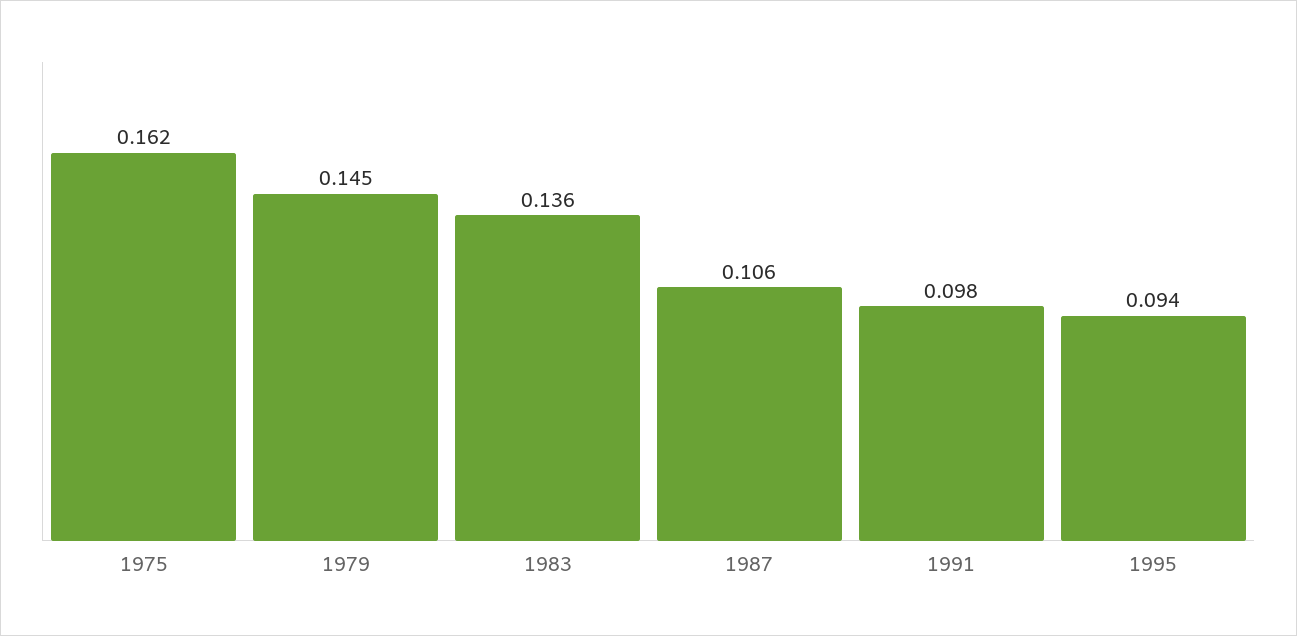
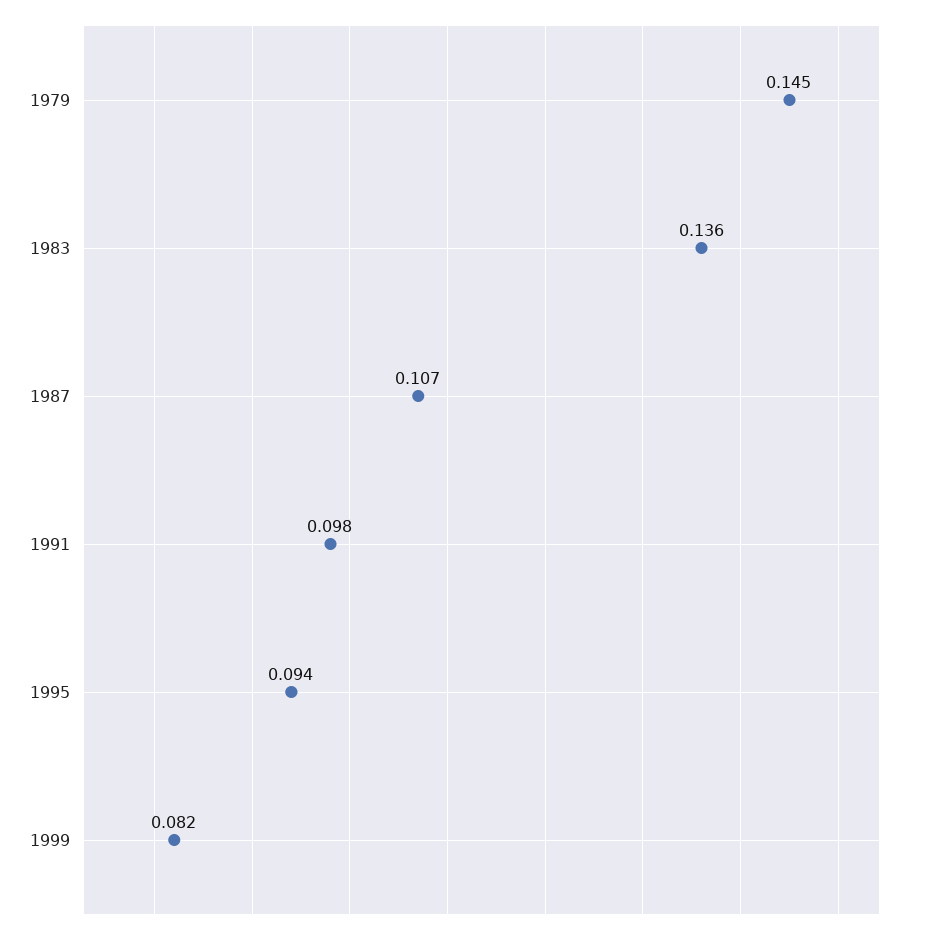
1975: 0.162 -> none
1987: 0.106 -> 0.107
1999: none -> 0.082

